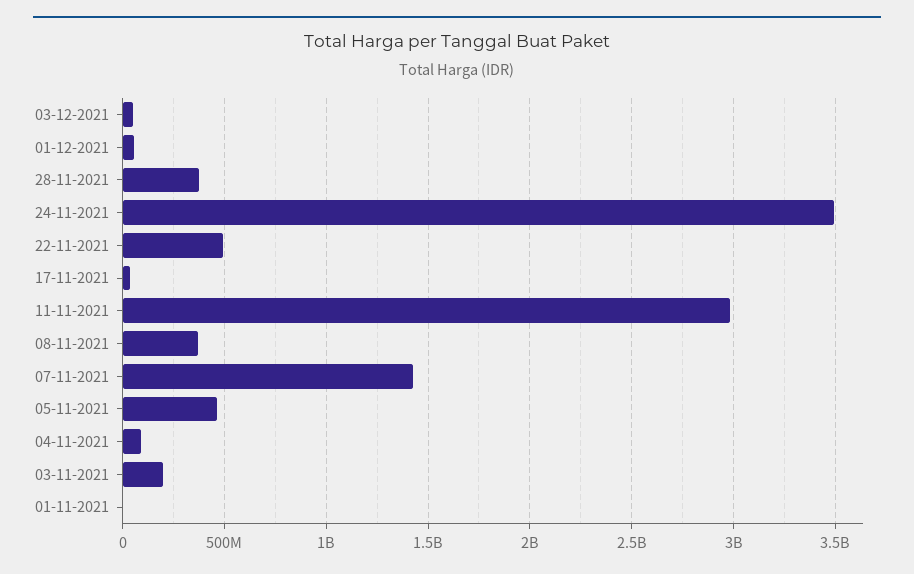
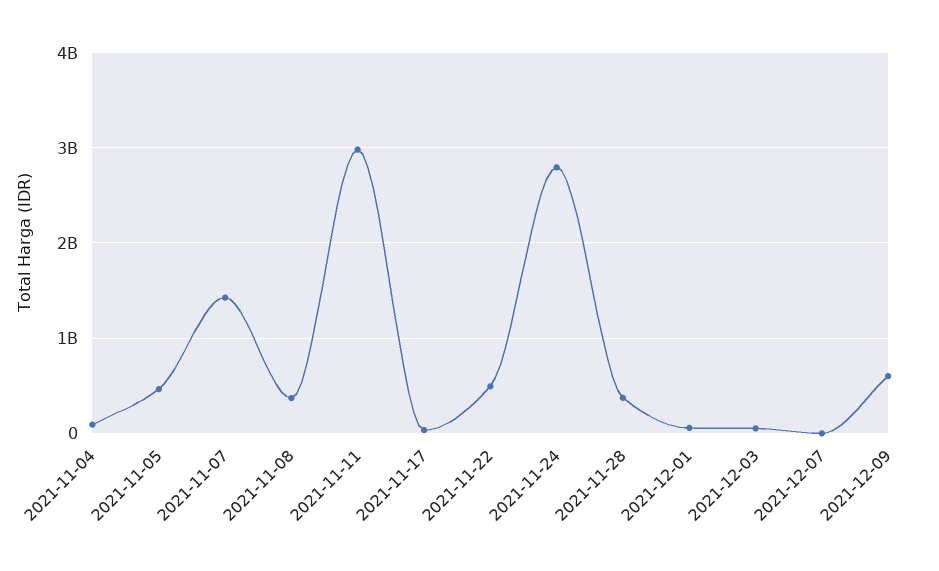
24-11-2021: 3500000000 -> 2800000000
03-11-2021: 200000000 -> none
01-11-2021: 0 -> none
2021-12-07: none -> 0
2021-12-09: none -> 600000000

